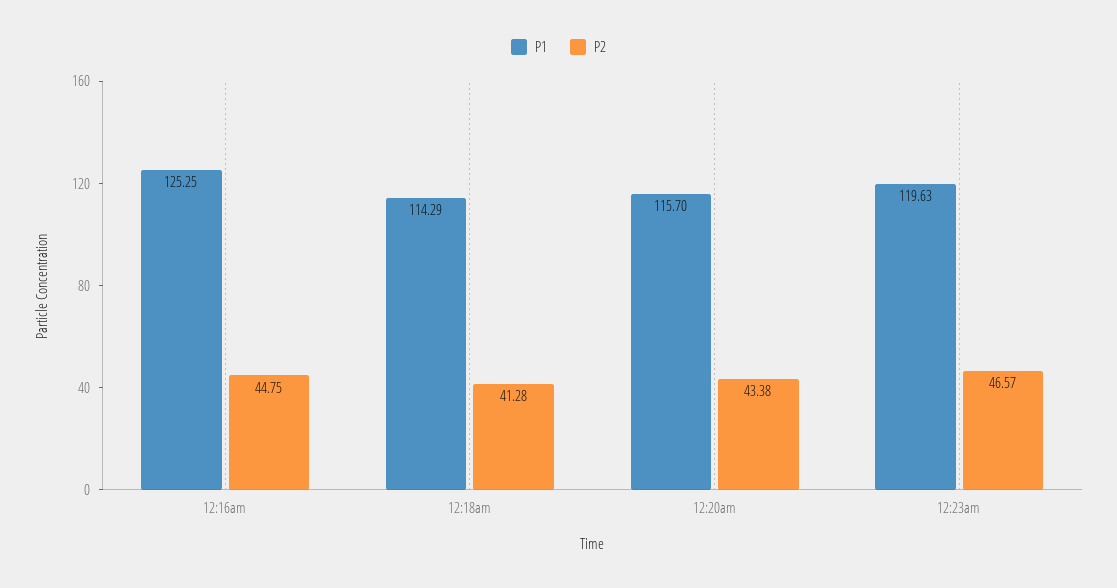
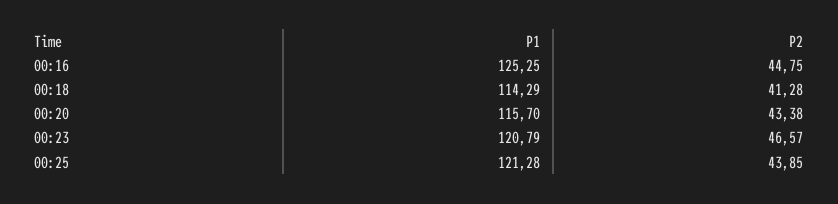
P1, 12:23am: 119.63 -> 120.79
P1, 00:25: none -> 121.28
P2, 00:25: none -> 43.85

